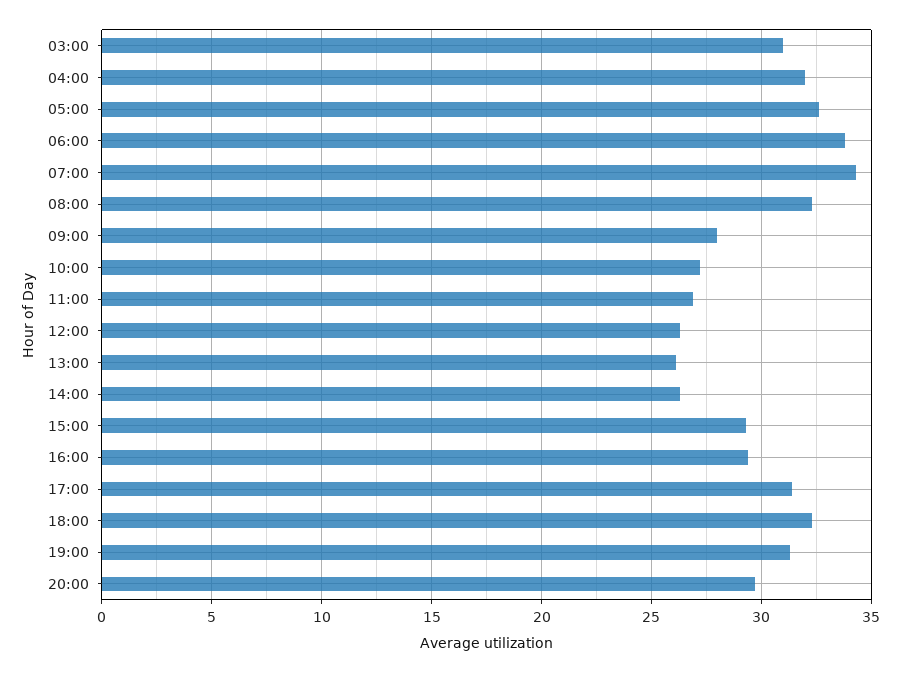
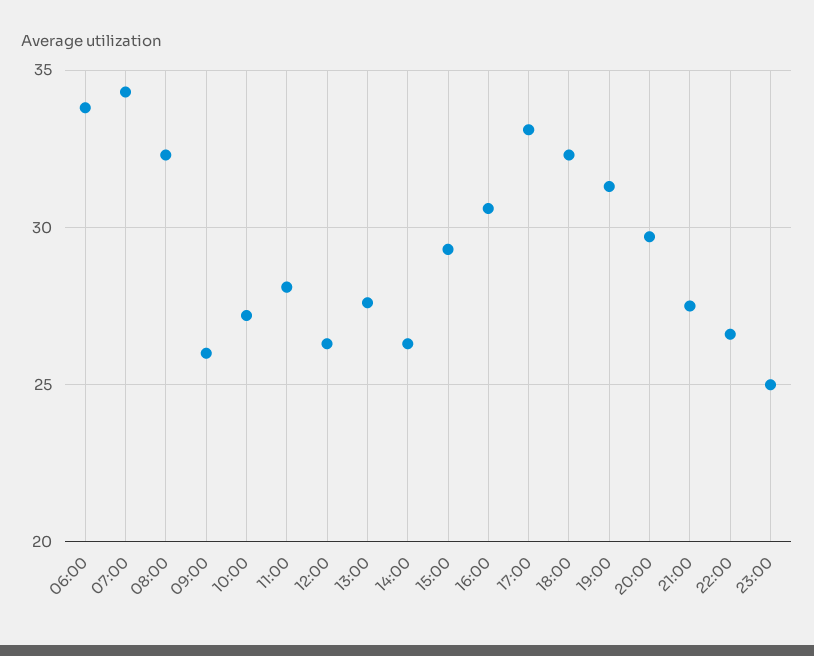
03:00: 31 -> none
04:00: 32 -> none
05:00: 32.5 -> none
09:00: 28 -> 26
11:00: 27 -> 28
13:00: 26 -> 27.5
16:00: 29.5 -> 30.5
17:00: 31.5 -> 33
21:00: none -> 27.5
22:00: none -> 26.5
23:00: none -> 25

